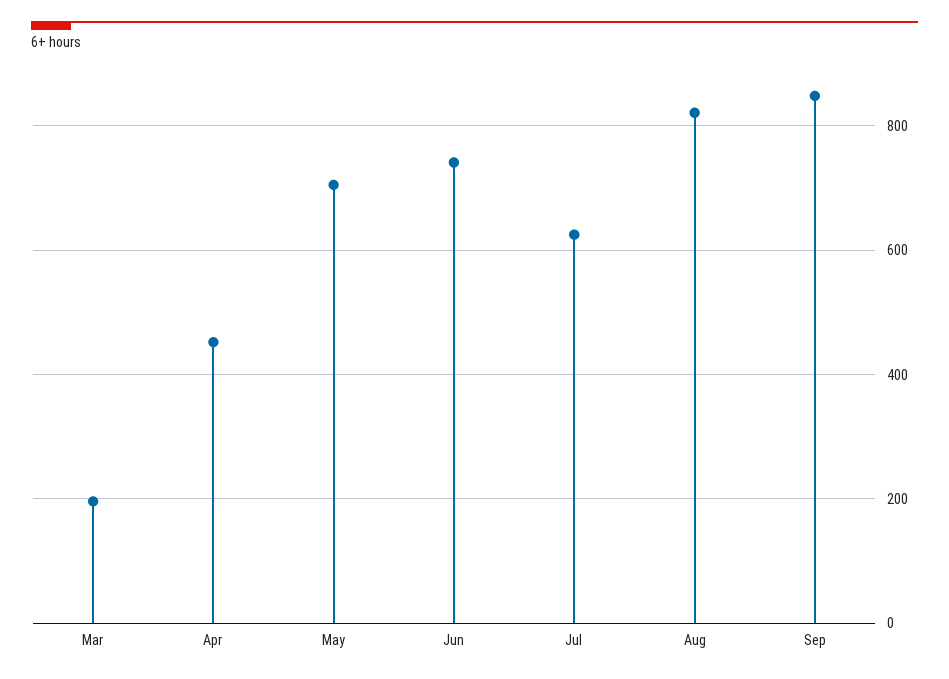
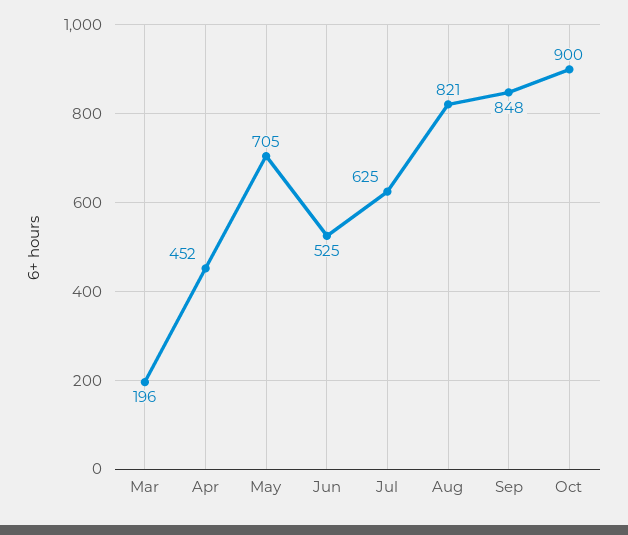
Jun: 740 -> 525
Oct: none -> 900

